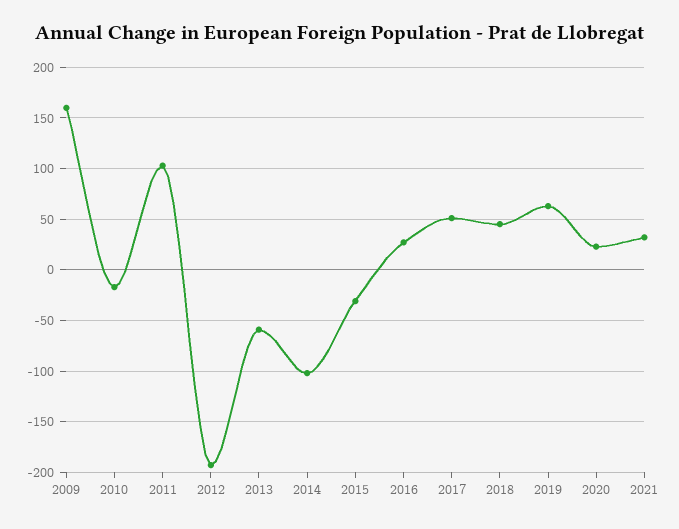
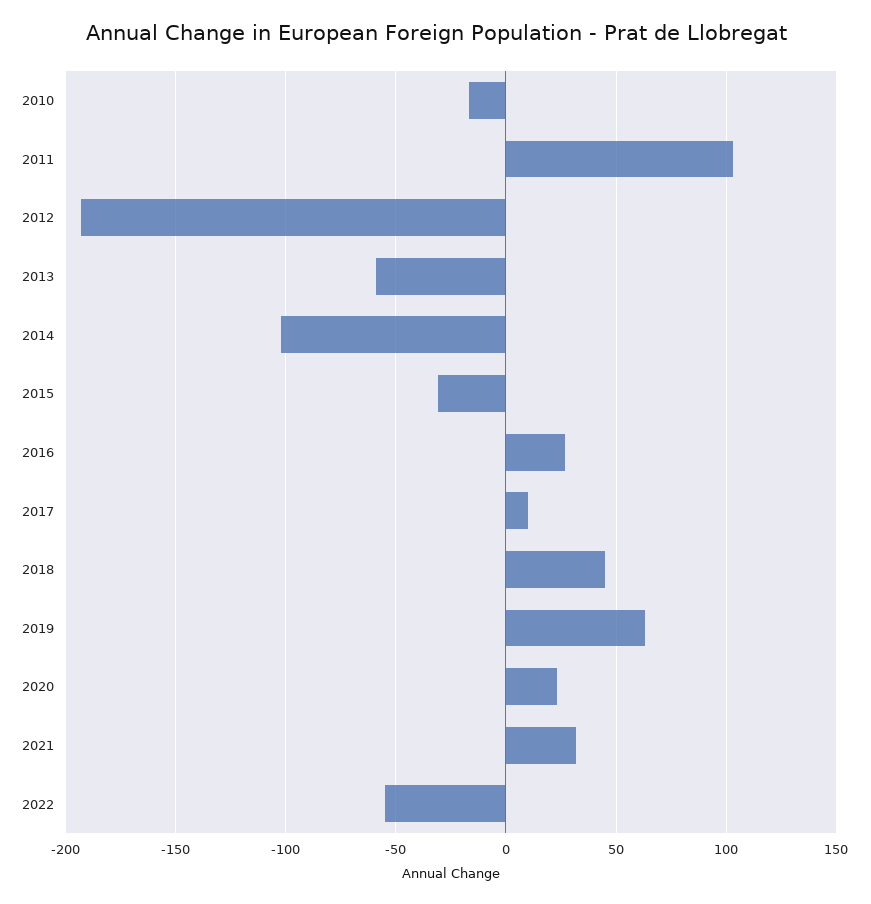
2009: 160 -> none
2017: 50 -> 10
2022: none -> -55

